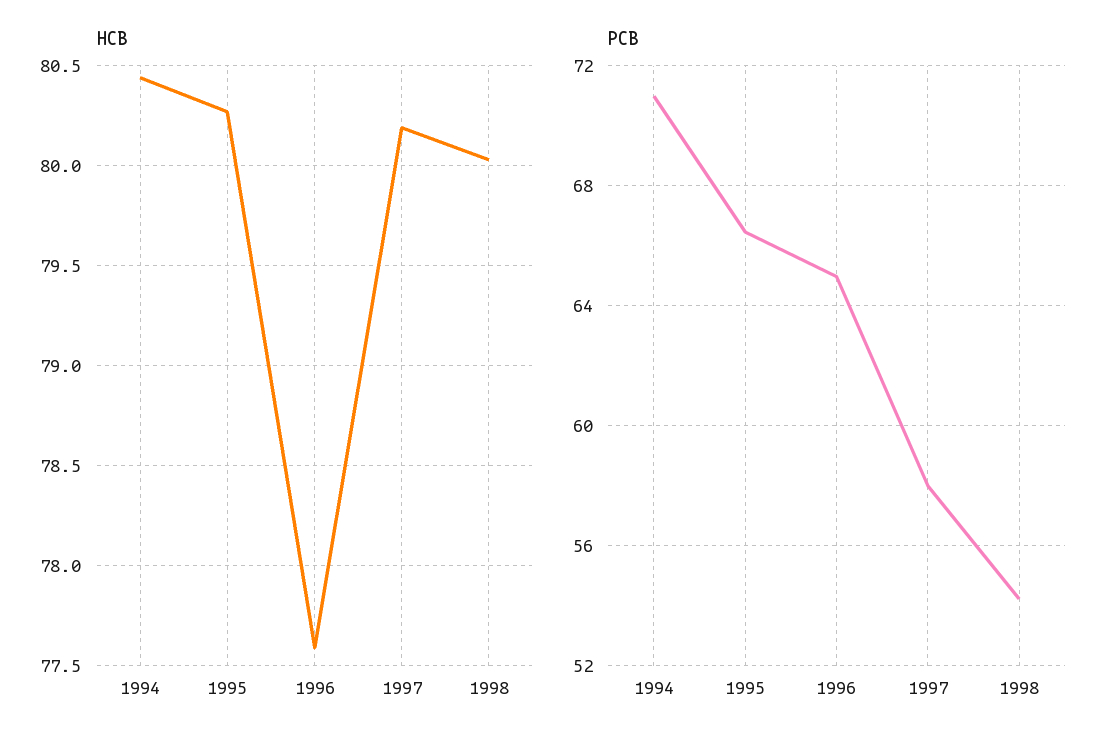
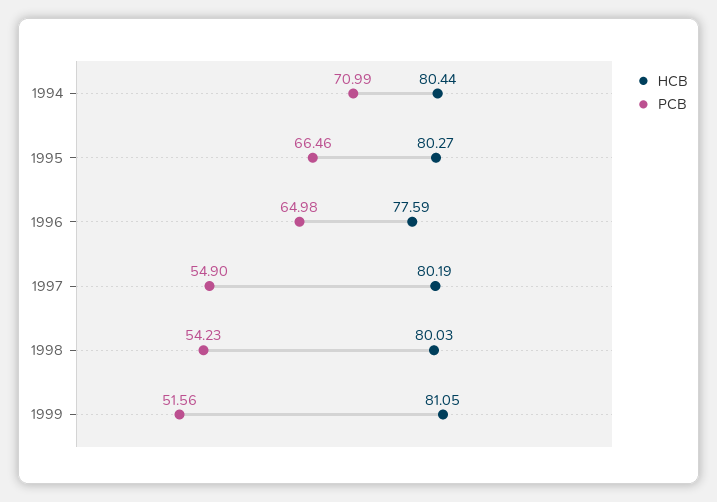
PCB, 1997: 58 -> 54.9
HCB, 1999: none -> 81.05
PCB, 1999: none -> 51.56

